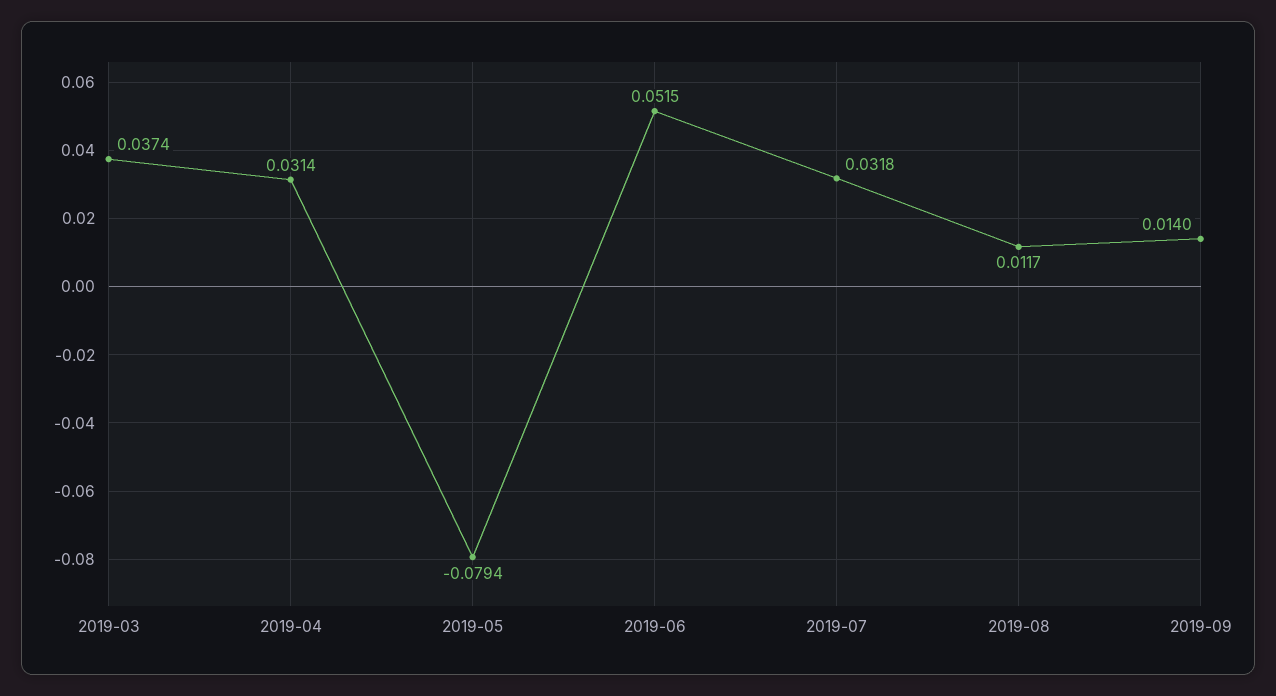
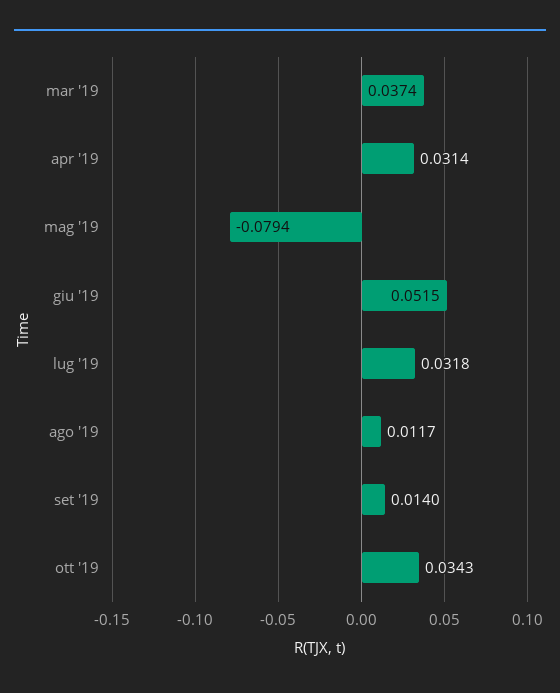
ott '19: none -> 0.0343

